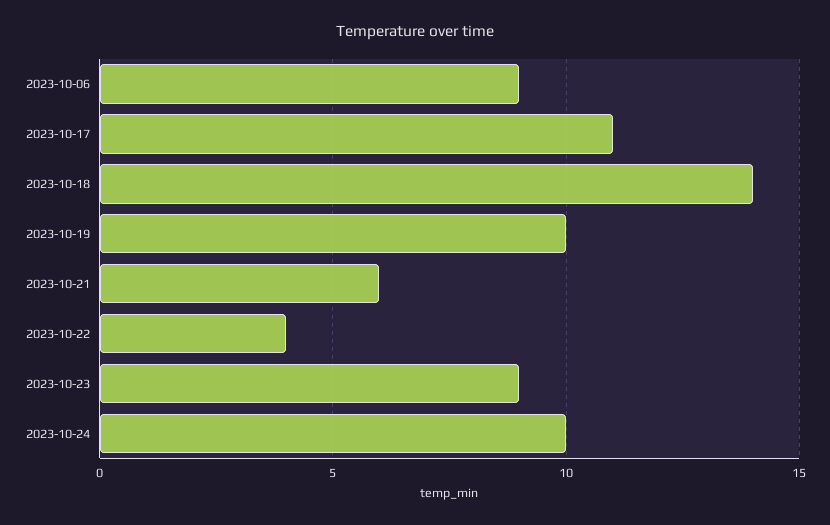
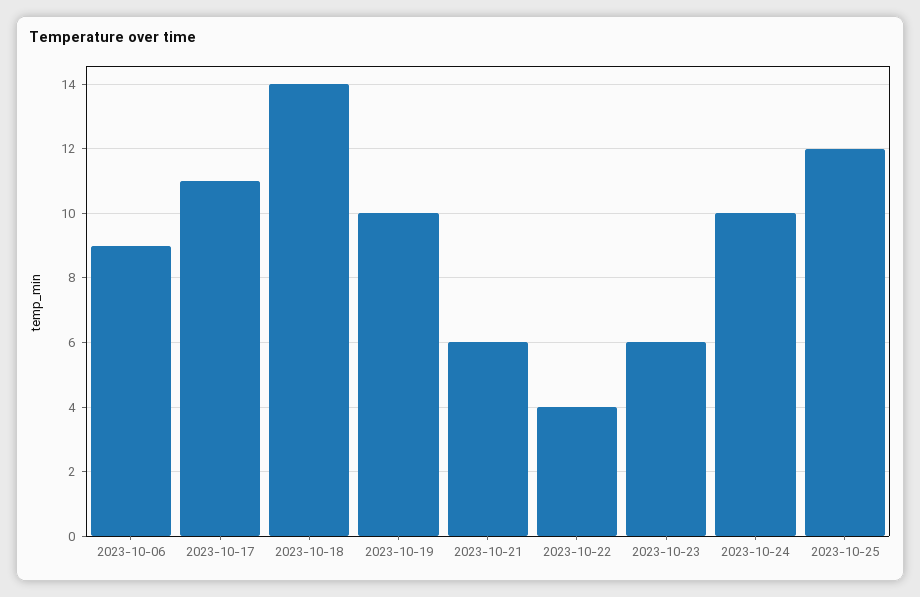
2023-10-23: 9 -> 6
2023-10-25: none -> 12

